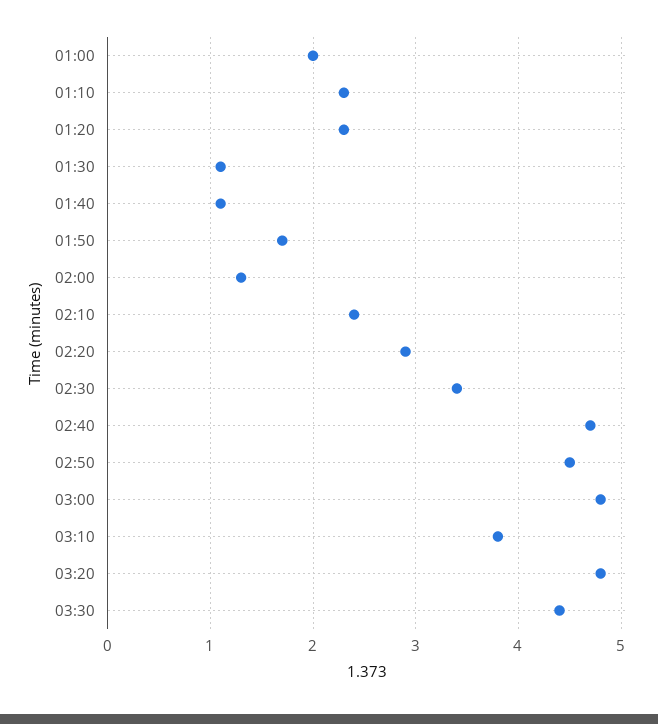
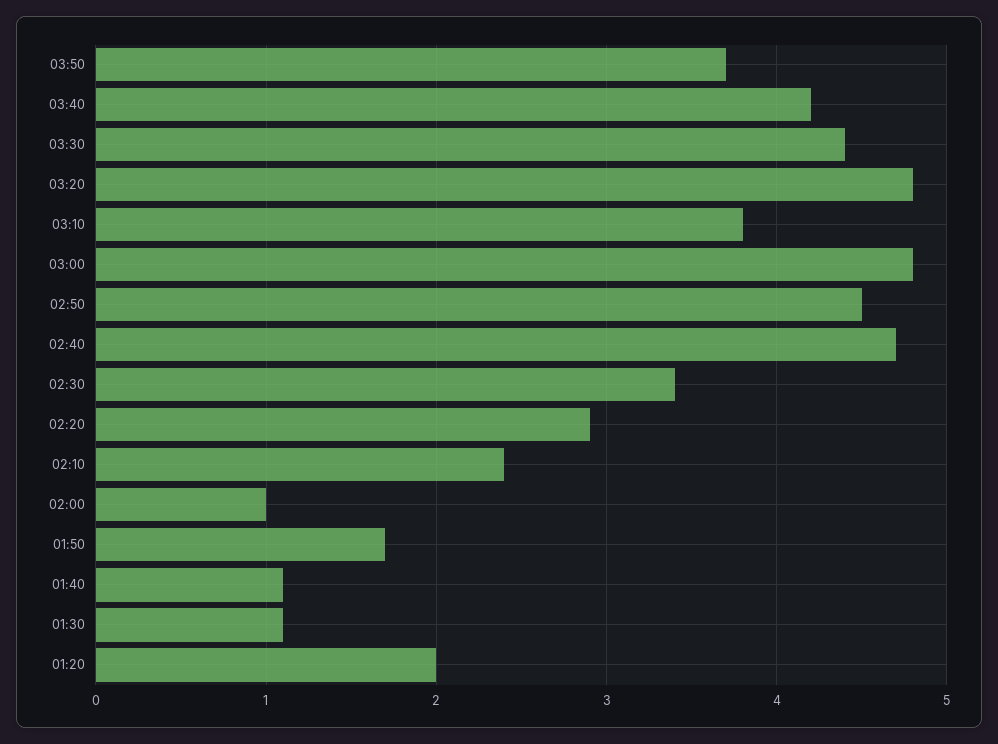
01:00: 2 -> none
01:10: 2.3 -> none
01:20: 2.3 -> 2
02:00: 1.3 -> 1
03:50: none -> 3.7
03:40: none -> 4.2

